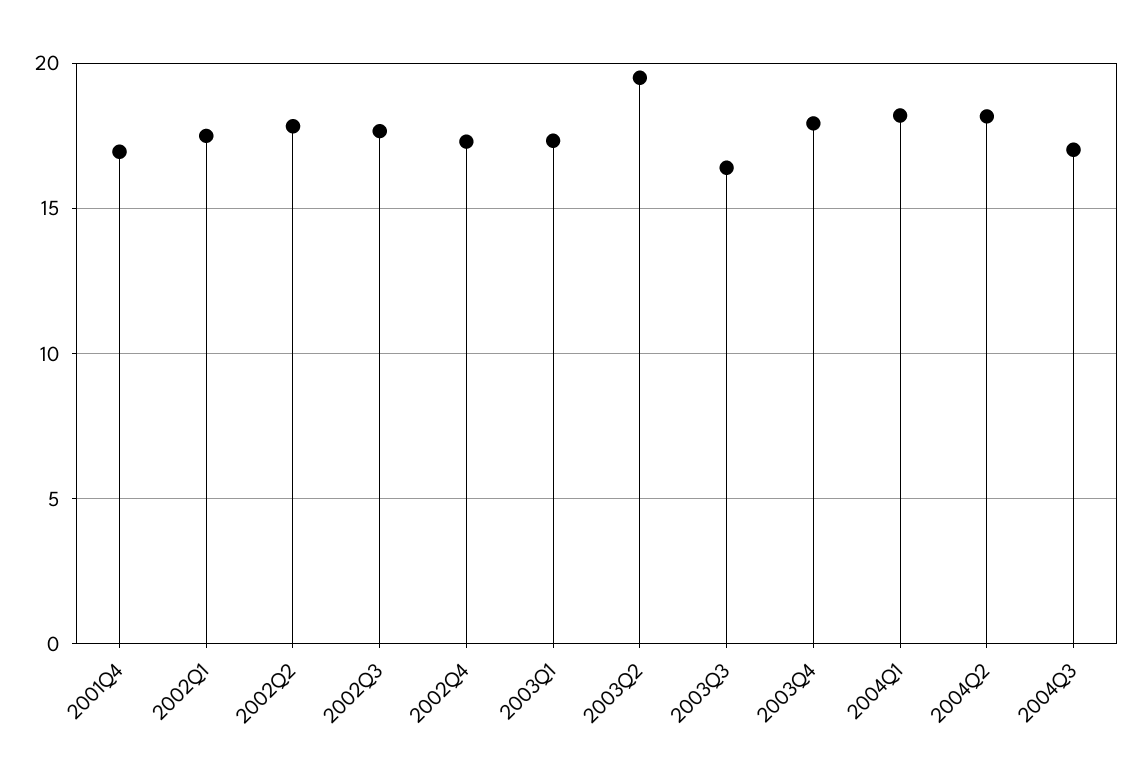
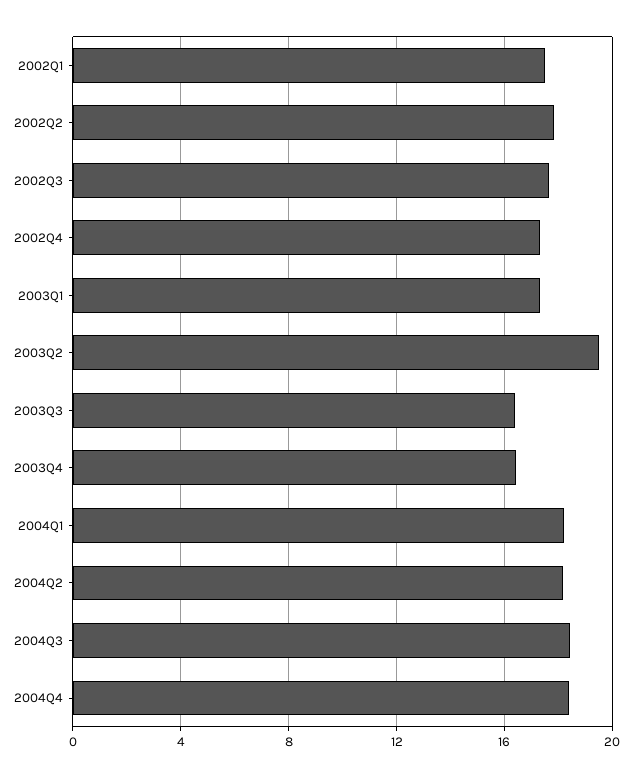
2001Q4: 17 -> none
2003Q4: 18 -> 16.5
2004Q3: 17 -> 18.5
2004Q4: none -> 18.5

